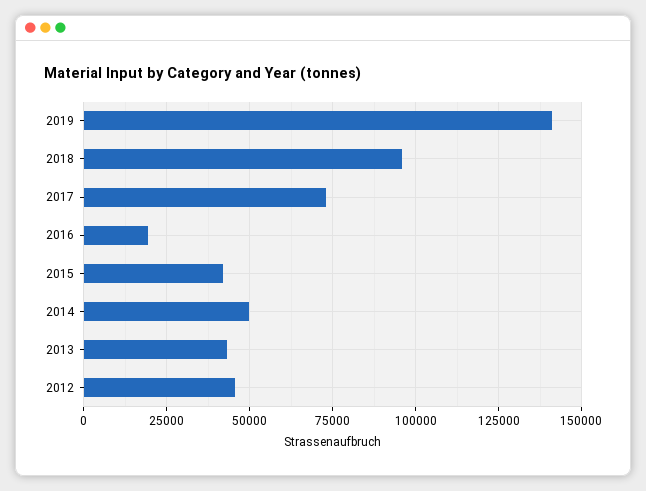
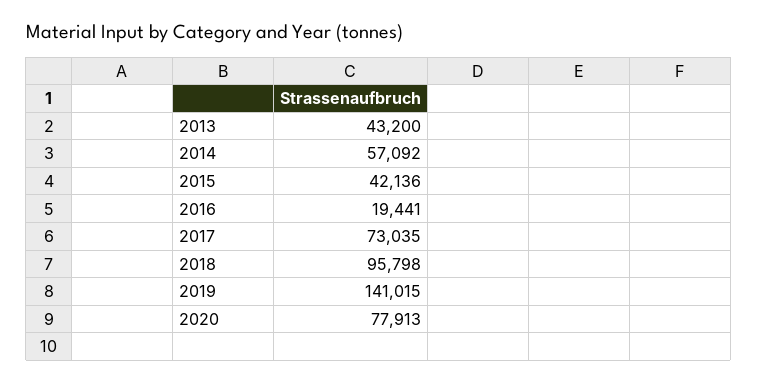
2014: 50000 -> 57092
2012: 45000 -> none
2020: none -> 77913

